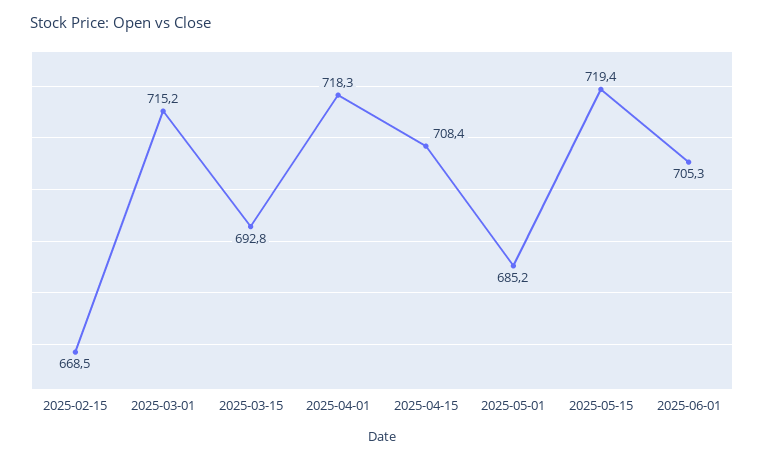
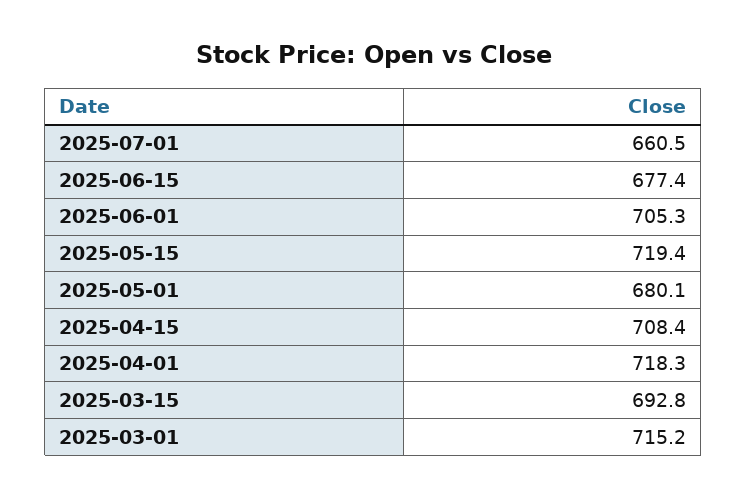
2025-02-15: 668.5 -> none
2025-05-01: 685.2 -> 680.1
2025-07-01: none -> 660.5
2025-06-15: none -> 677.4

